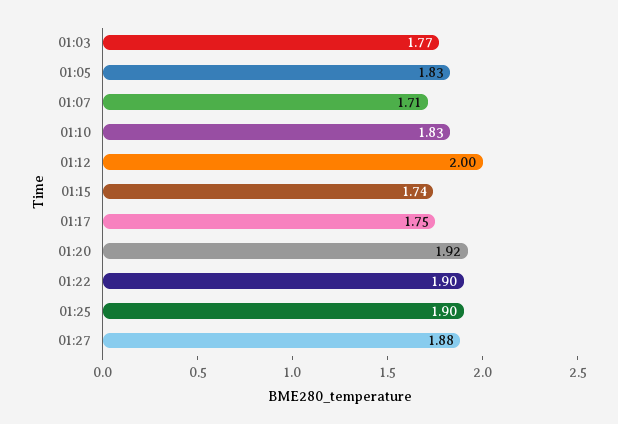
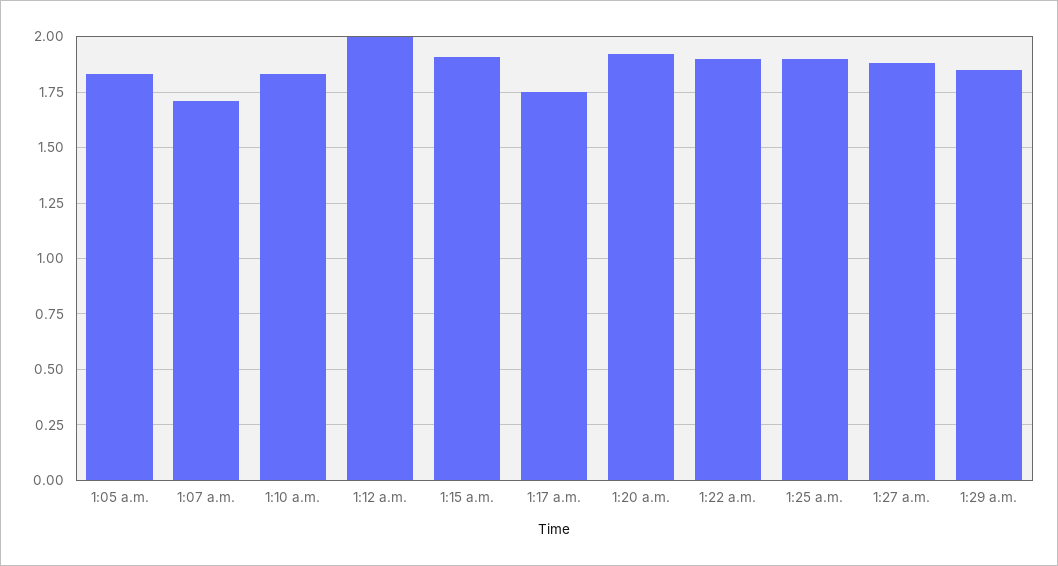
01:03: 1.77 -> none
01:15: 1.74 -> 1.9
1:29 a.m.: none -> 1.85

